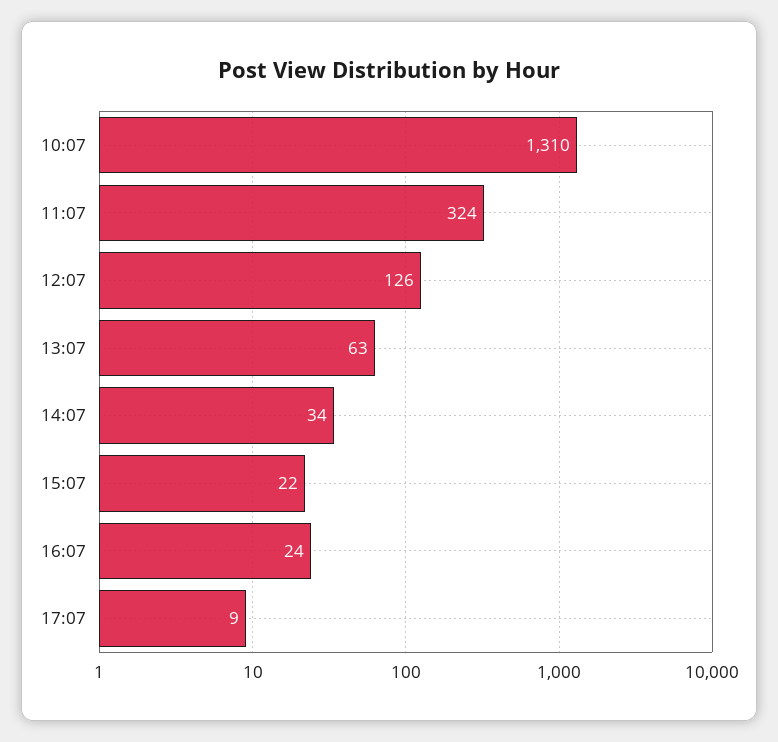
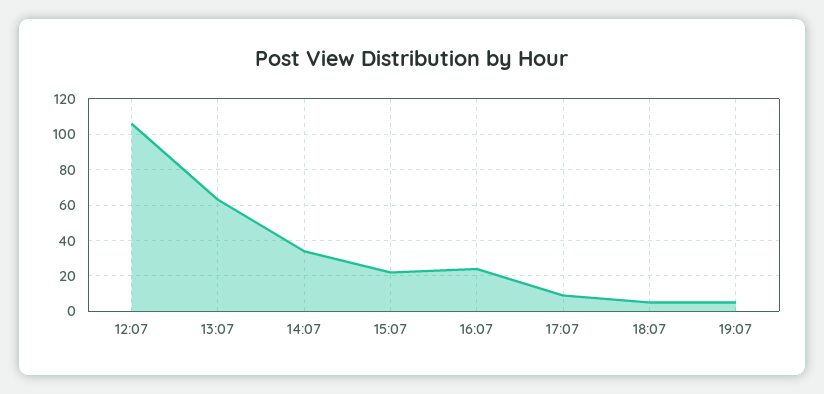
10:07: 1310 -> none
11:07: 324 -> none
12:07: 126 -> 105
18:07: none -> 5
19:07: none -> 5

